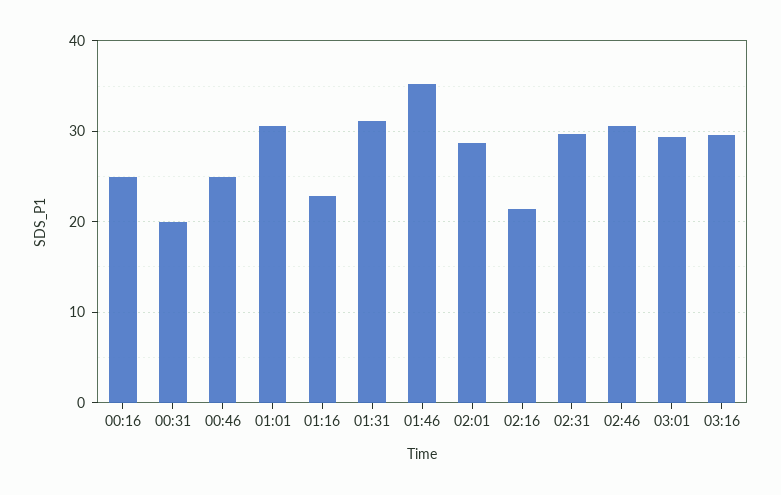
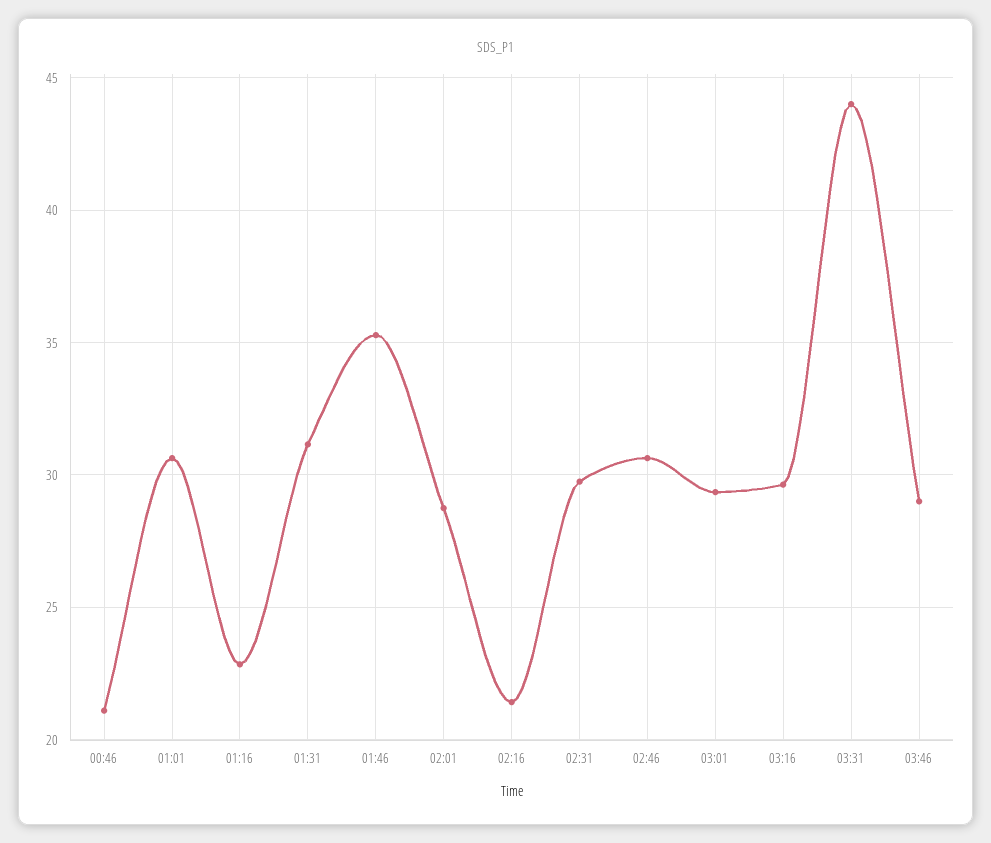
00:16: 25 -> none
00:31: 20 -> none
00:46: 25 -> 21
03:31: none -> 44
03:46: none -> 29

